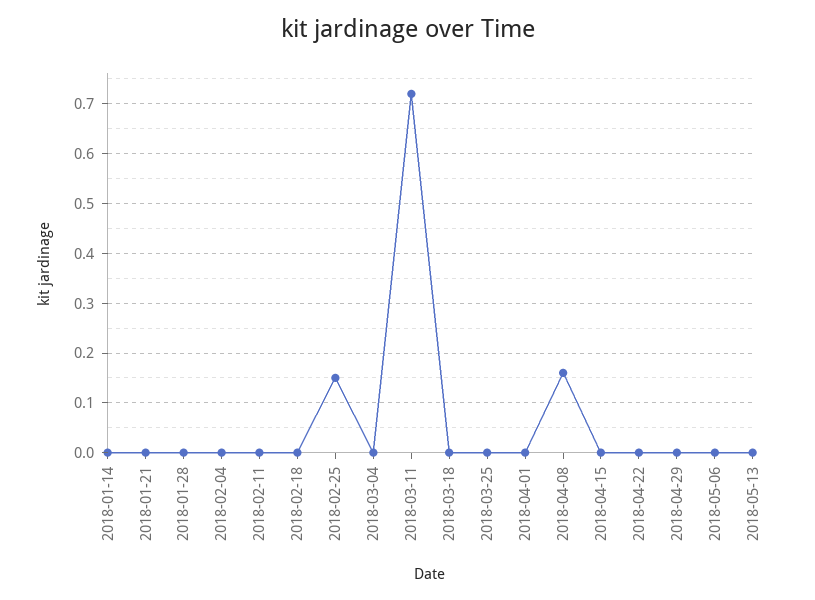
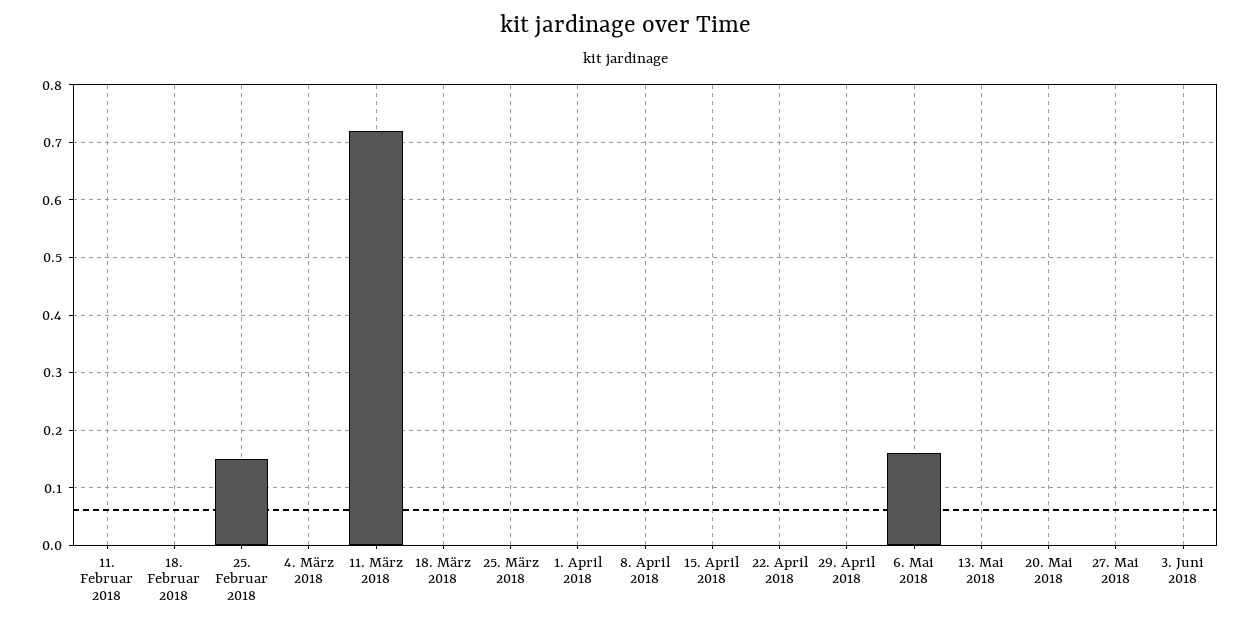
2018-01-14: 0 -> none
2018-01-21: 0 -> none
2018-01-28: 0 -> none
2018-02-04: 0 -> none
2018-04-08: 0.15 -> 0
2018-05-06: 0 -> 0.15
20. Mai 2018: none -> 0
27. Mai 2018: none -> 0
3. Juni 2018: none -> 0

